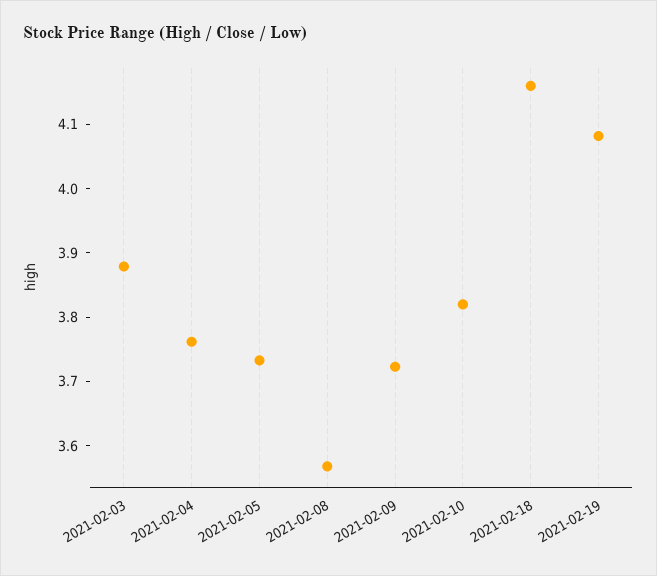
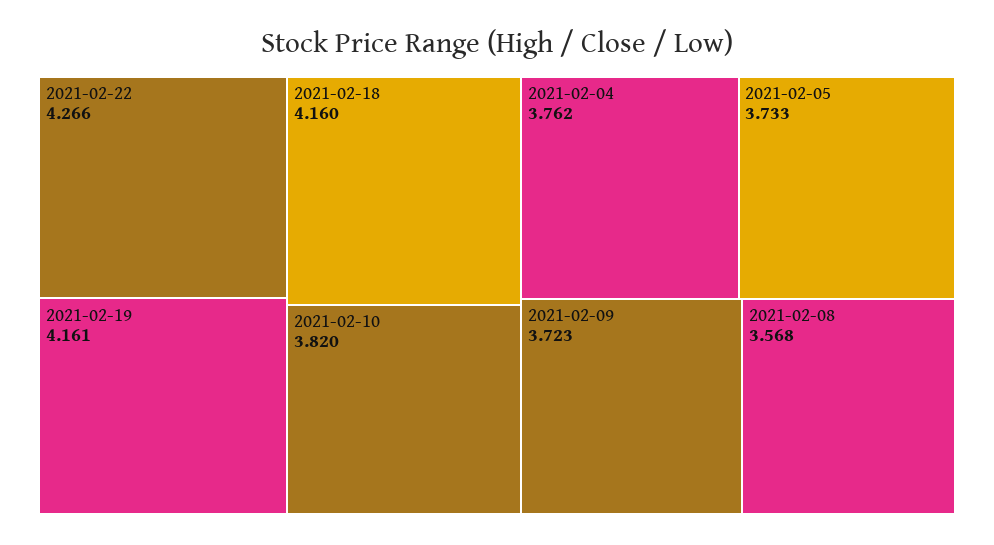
2021-02-03: 3.88 -> none
2021-02-19: 4.08 -> 4.161
2021-02-22: none -> 4.266

